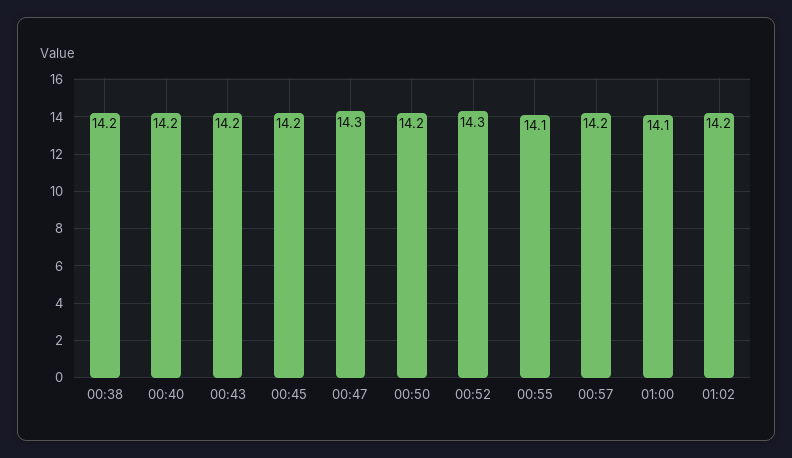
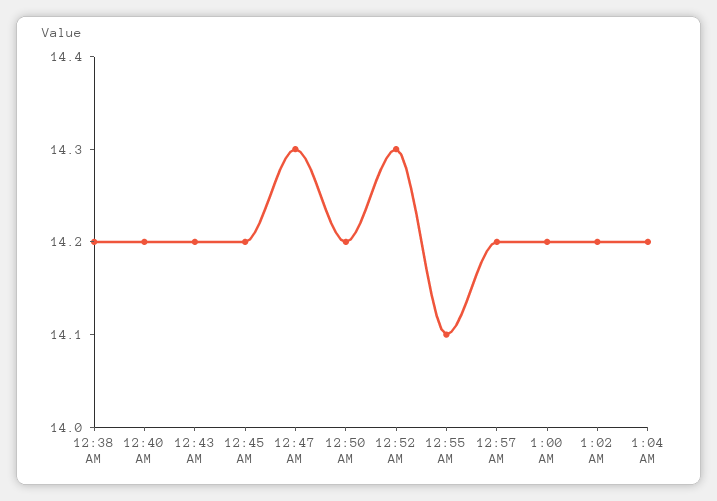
01:00: 14.1 -> 14.2
1:04 AM: none -> 14.2

